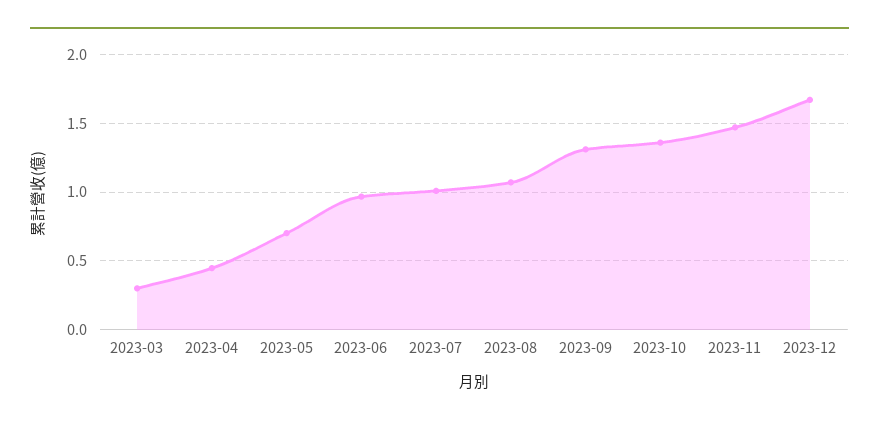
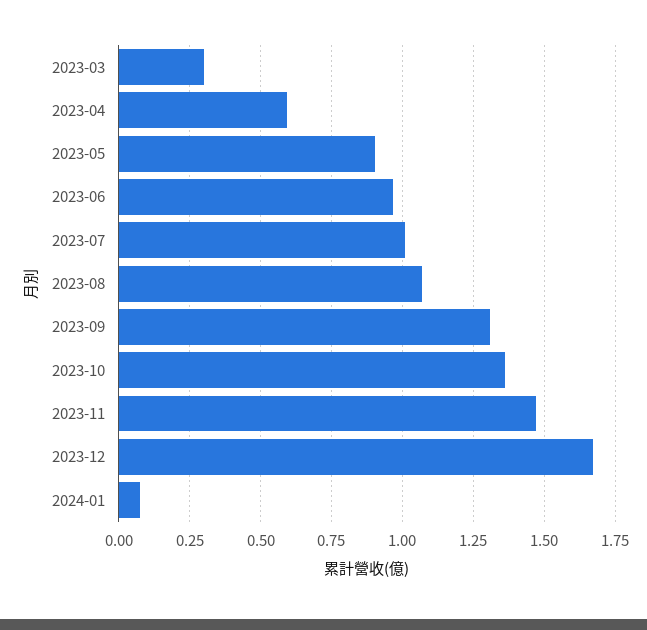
2023-04: 0.45 -> 0.6
2023-05: 0.7 -> 0.9
2024-01: none -> 0.075

